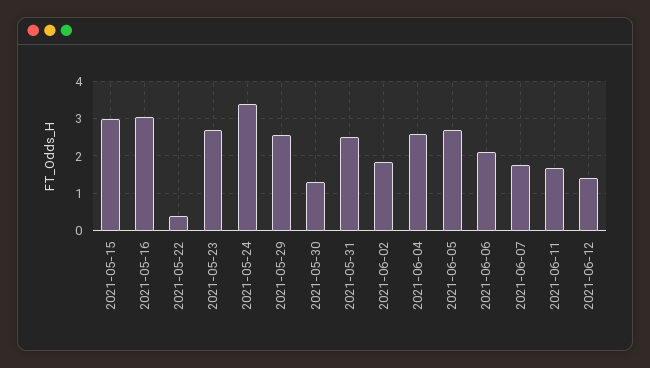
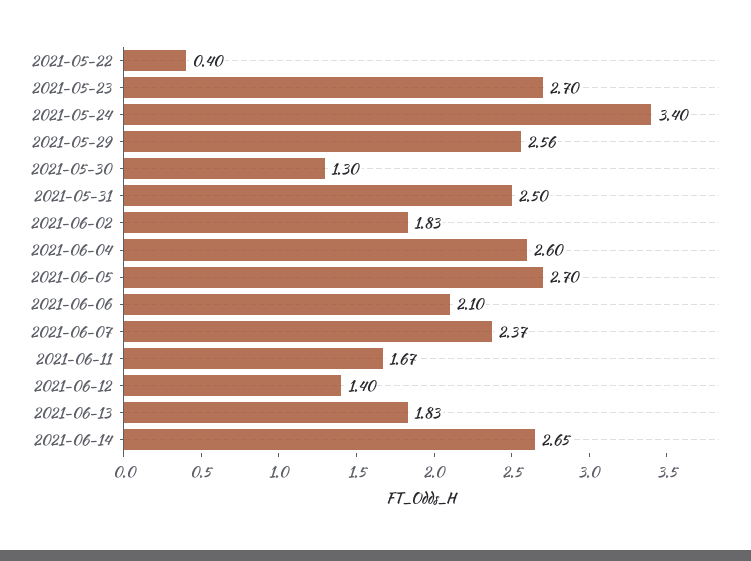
2021-05-15: 3 -> none
2021-05-16: 3 -> none
2021-06-07: 1.8 -> 2.37
2021-06-13: none -> 1.83
2021-06-14: none -> 2.65

